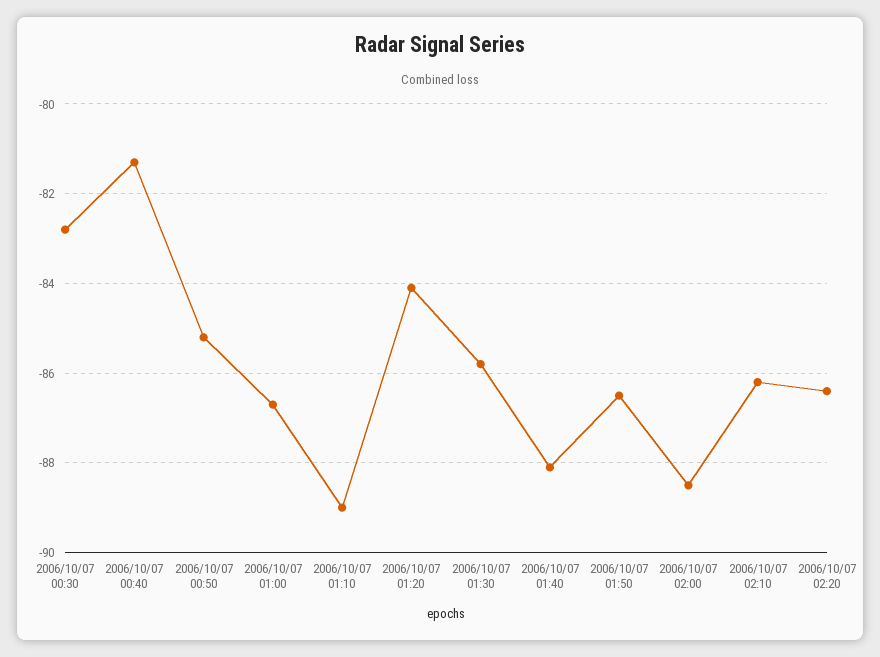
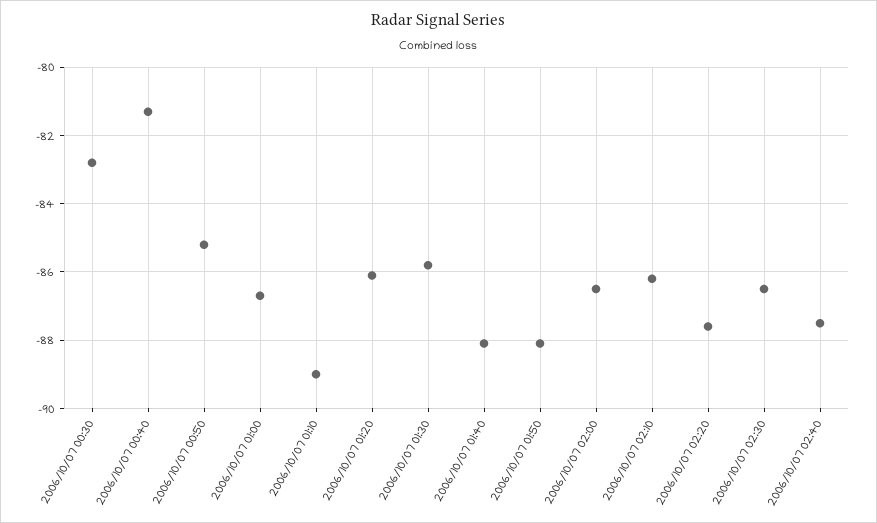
2006/10/07 01:20: -84 -> -86
2006/10/07 01:50: -86.5 -> -88
2006/10/07 02:00: -88.5 -> -86.5
2006/10/07 02:20: -86.5 -> -87.5
2006/10/07 02:30: none -> -86.5
2006/10/07 02:40: none -> -87.5

